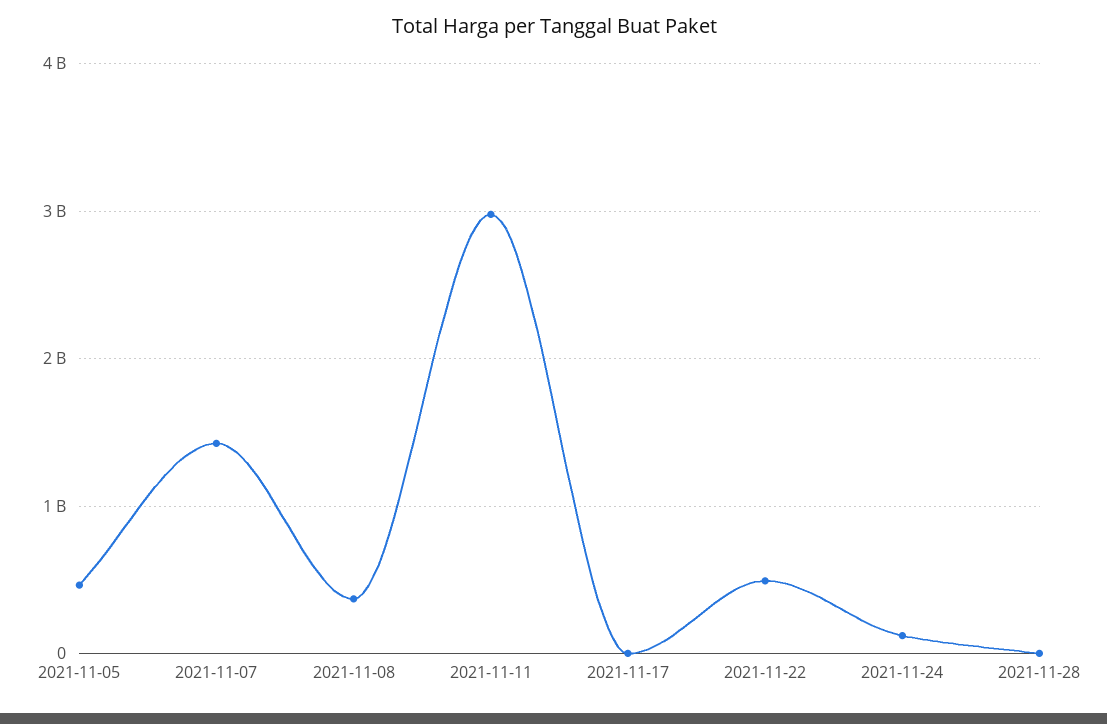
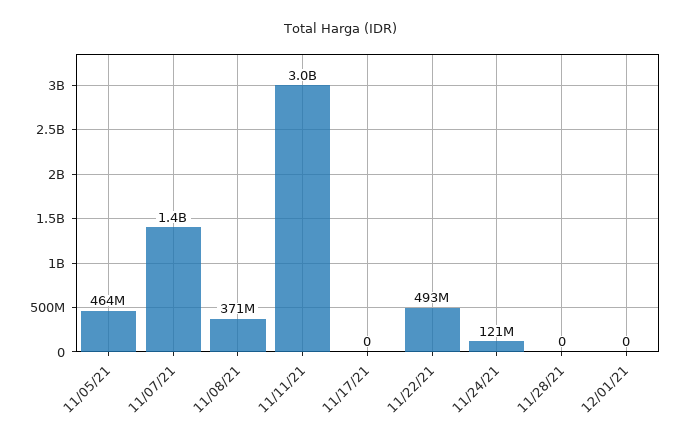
12/01/21: none -> 0

